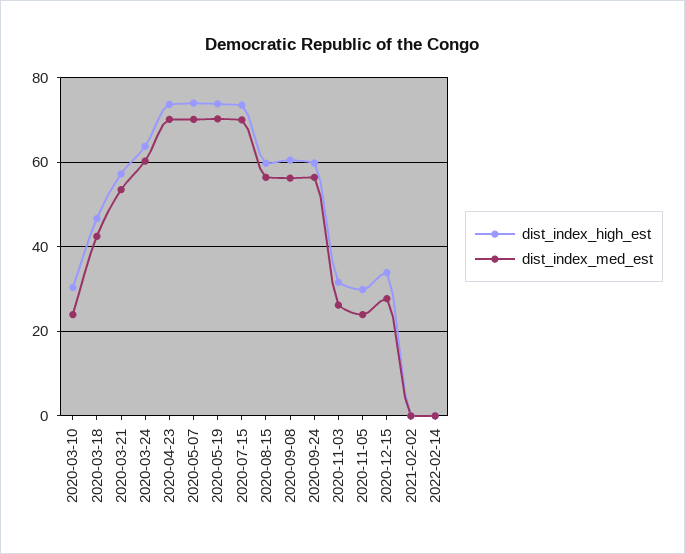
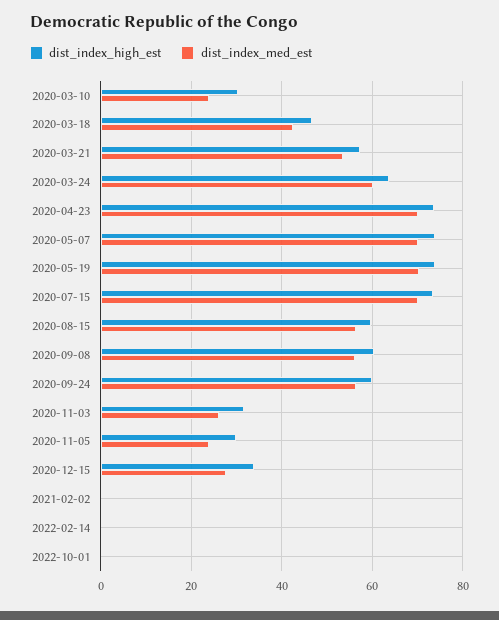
dist_index_high_est, 2022-10-01: none -> 0
dist_index_med_est, 2022-10-01: none -> 0

